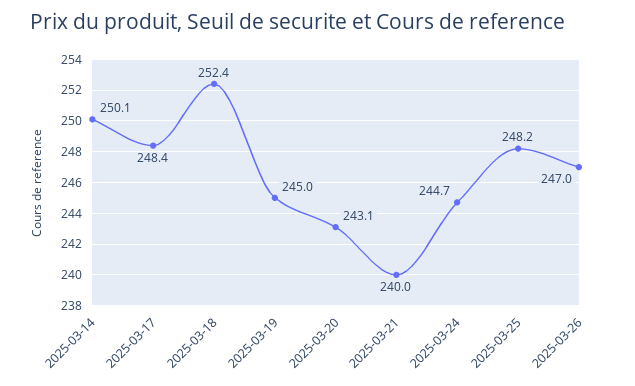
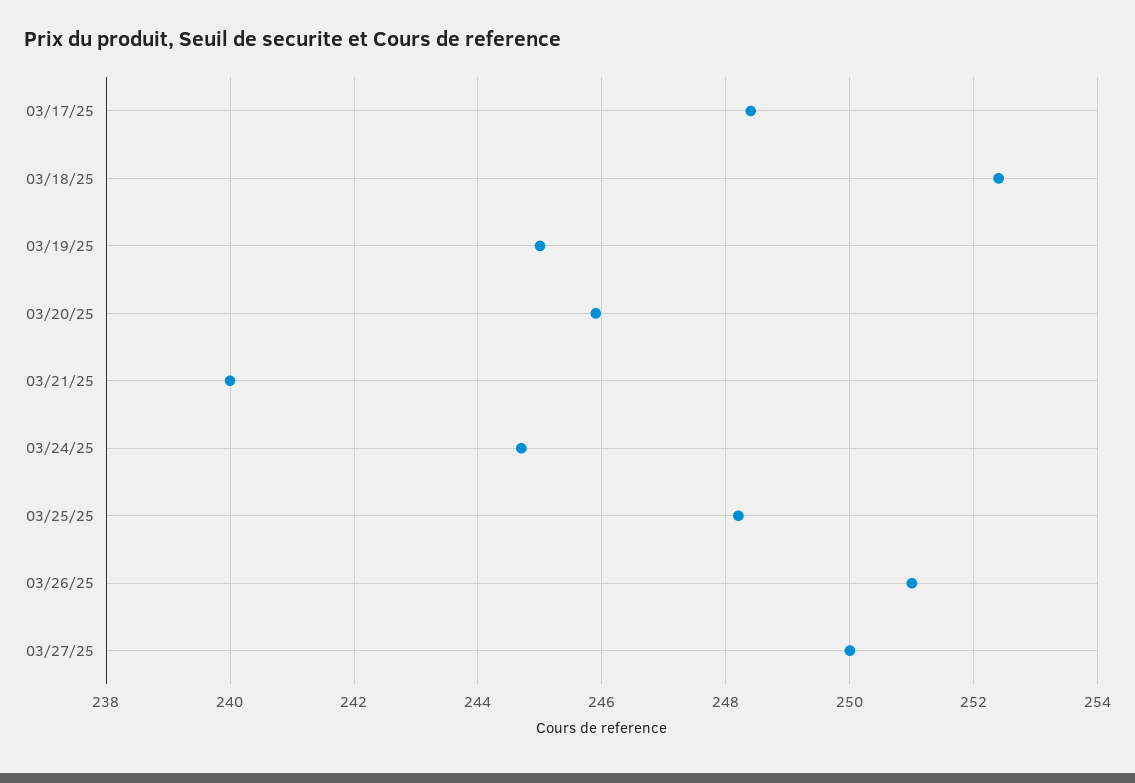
2025-03-14: 250.1 -> none
2025-03-20: 243.1 -> 246
2025-03-26: 247 -> 251
03/27/25: none -> 250

